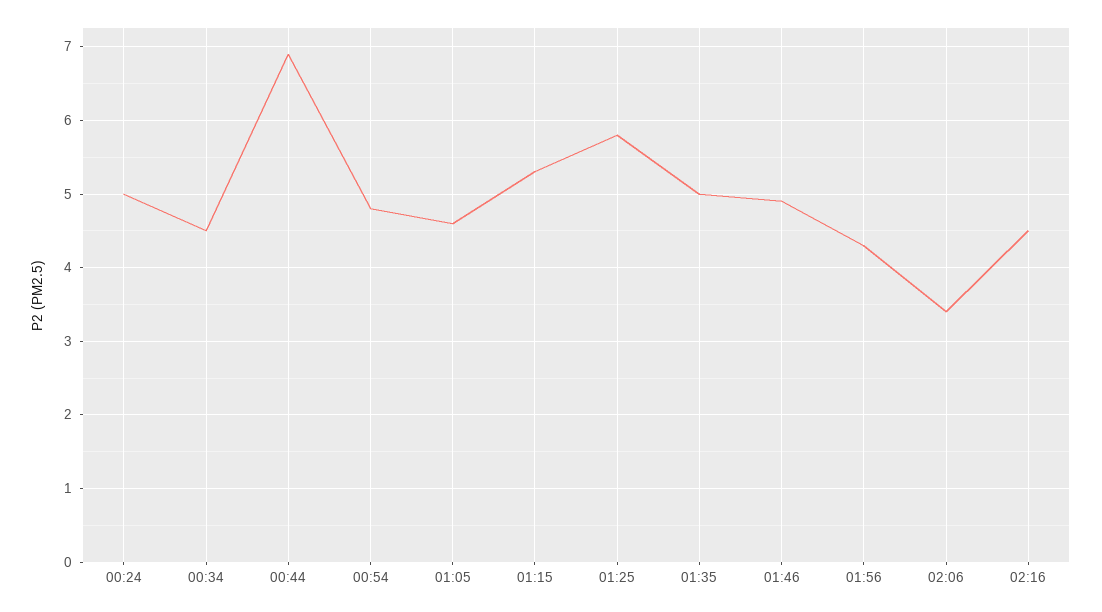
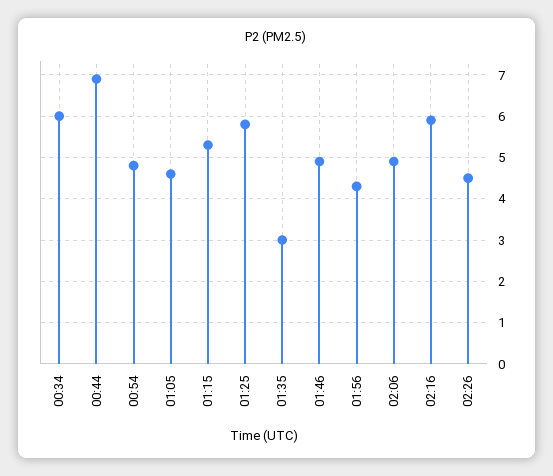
00:24: 5 -> none
00:34: 4.5 -> 6
01:35: 5 -> 3
02:06: 3.4 -> 5
02:16: 4.5 -> 6
02:26: none -> 4.5

